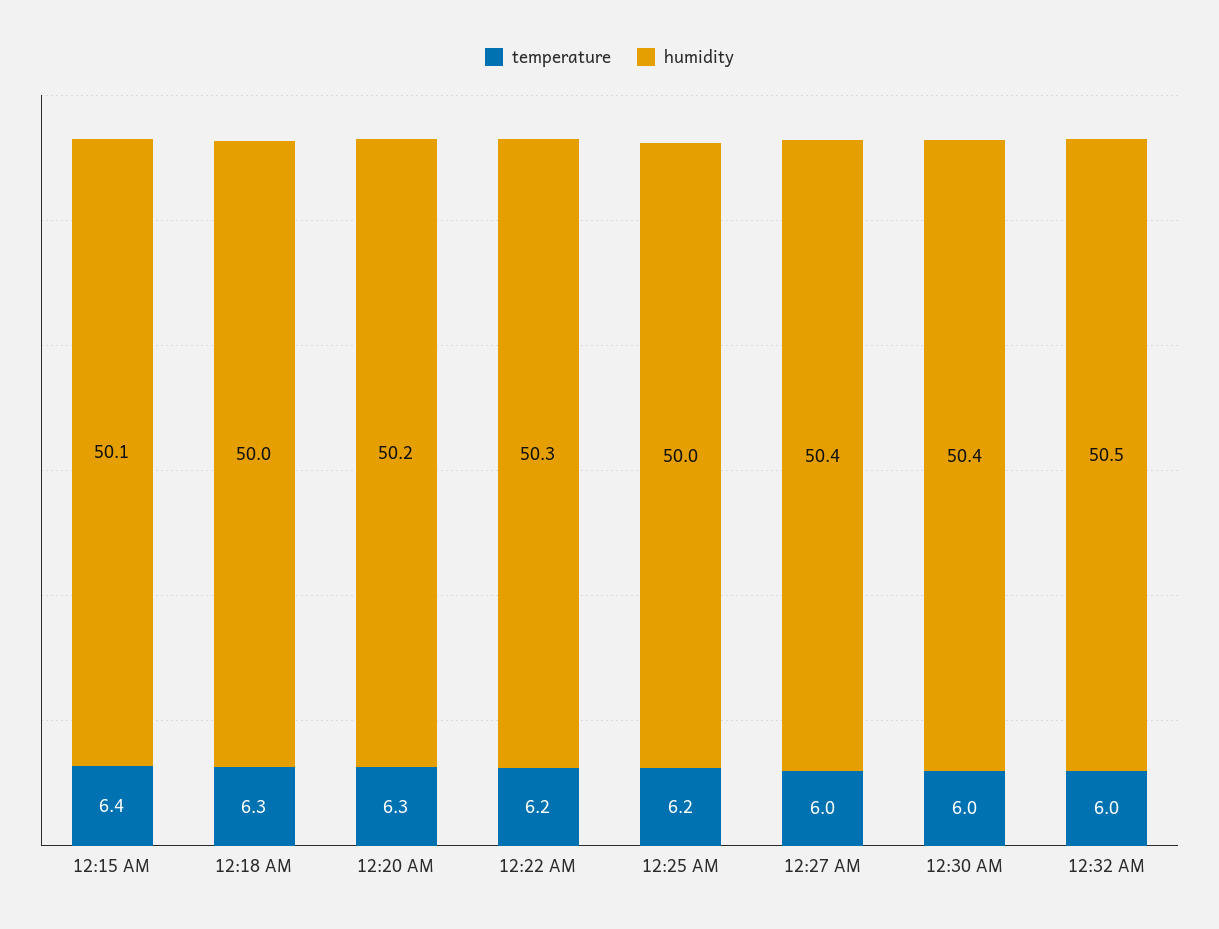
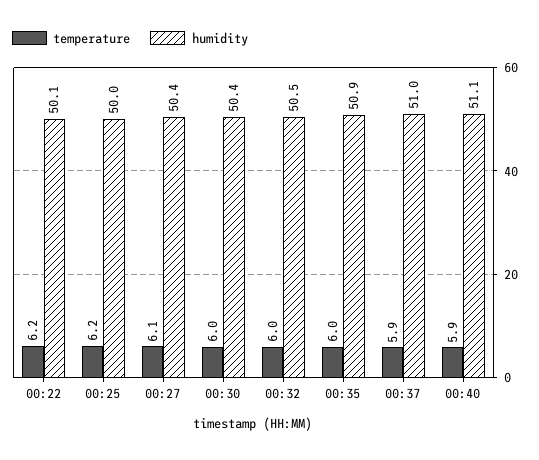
temperature, 12:15 AM: 6.4 -> none
humidity, 12:15 AM: 50.1 -> none
temperature, 12:18 AM: 6.3 -> none
humidity, 12:18 AM: 50 -> none
temperature, 12:20 AM: 6.3 -> none
humidity, 12:20 AM: 50.2 -> none
humidity, 12:22 AM: 50.3 -> 50.1
temperature, 12:27 AM: 6 -> 6.1
temperature, 00:35: none -> 6
humidity, 00:35: none -> 50.9
temperature, 00:37: none -> 5.9
humidity, 00:37: none -> 51
temperature, 00:40: none -> 5.9
humidity, 00:40: none -> 51.1

